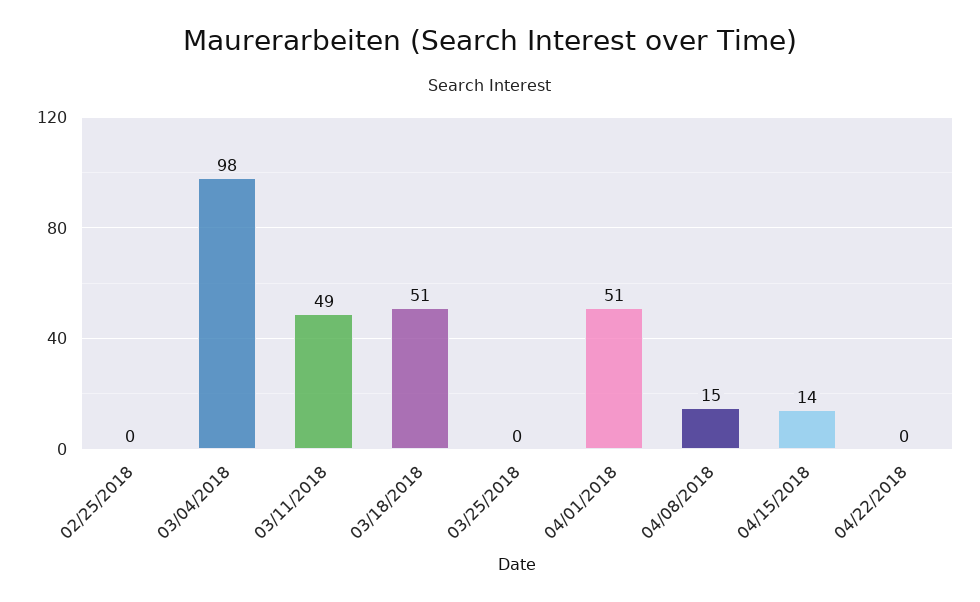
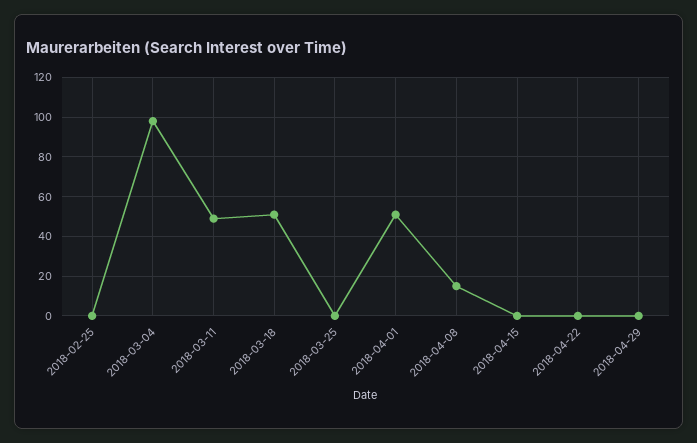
04/15/2018: 14 -> 0
2018-04-29: none -> 0

